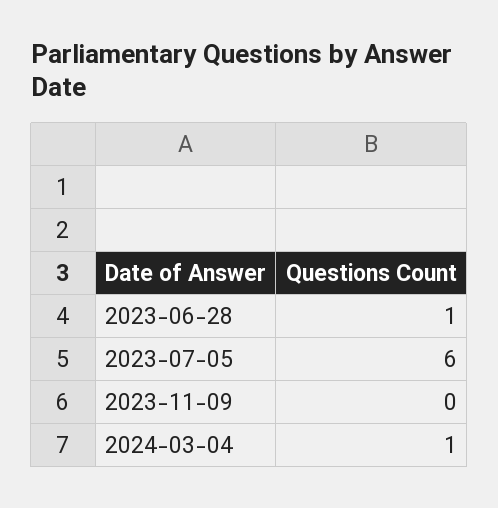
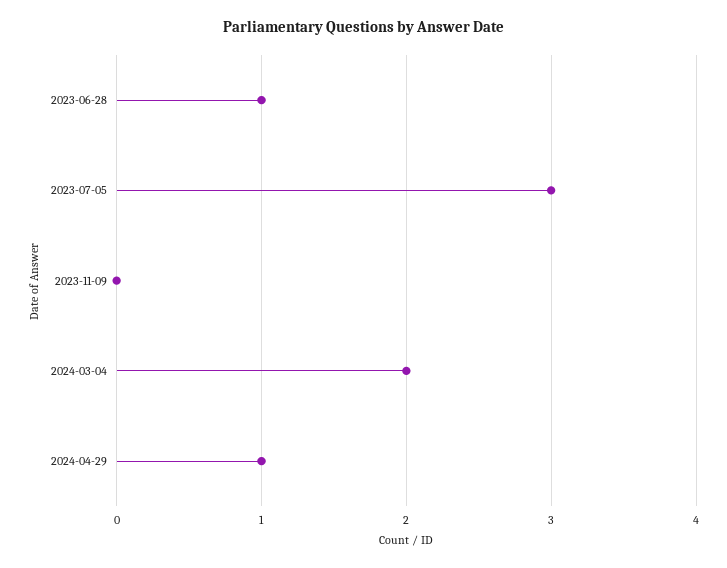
2023-07-05: 6 -> 3
2024-03-04: 1 -> 2
2024-04-29: none -> 1

